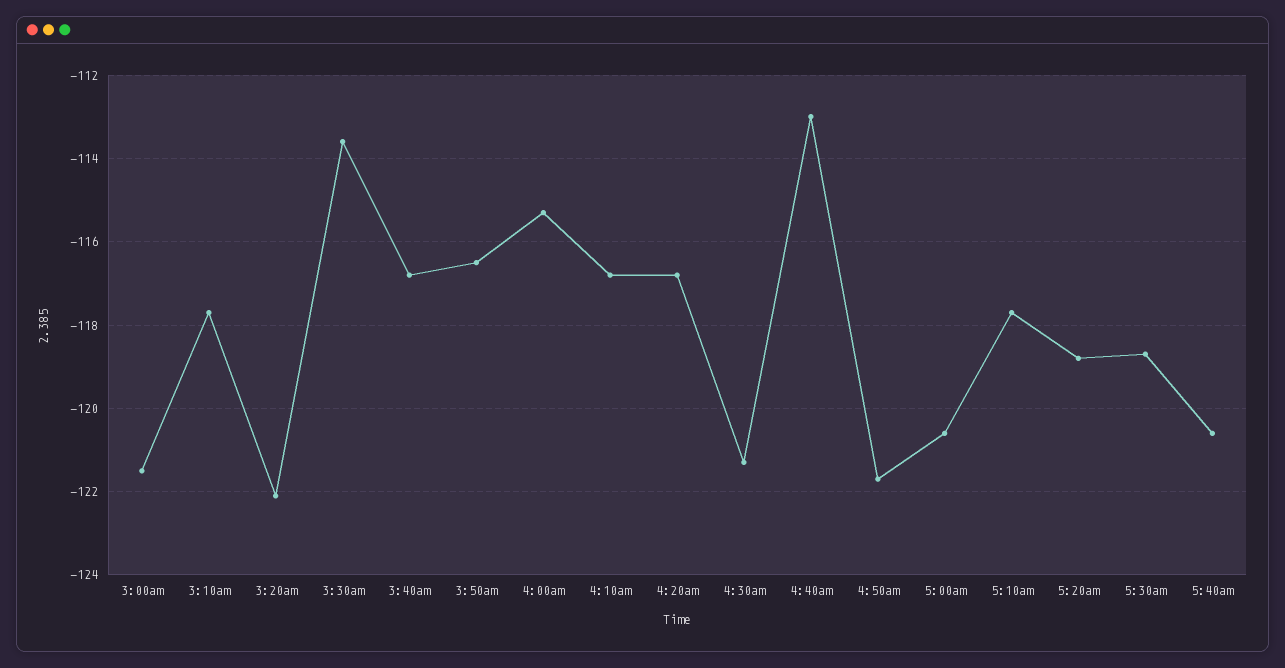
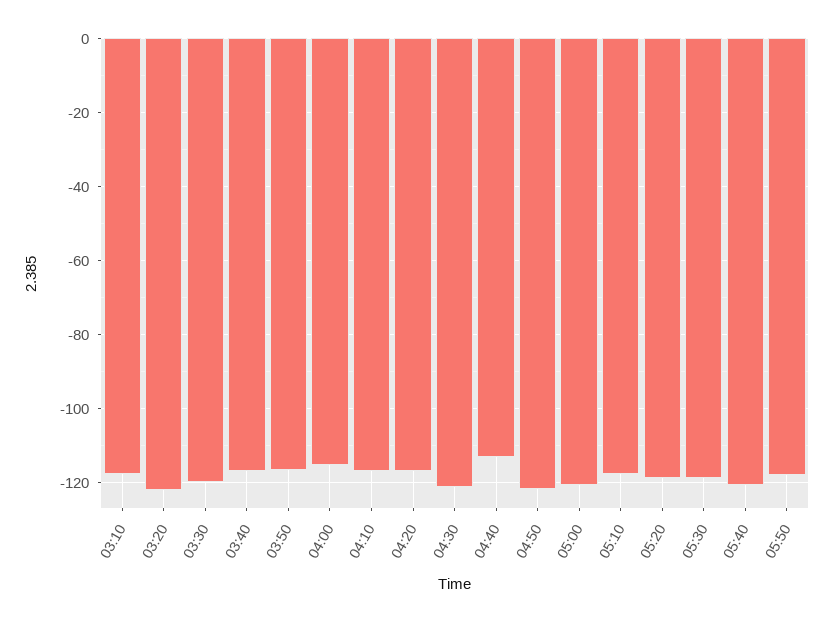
3:00am: -121.5 -> none
3:30am: -113.5 -> -120
05:50: none -> -118

